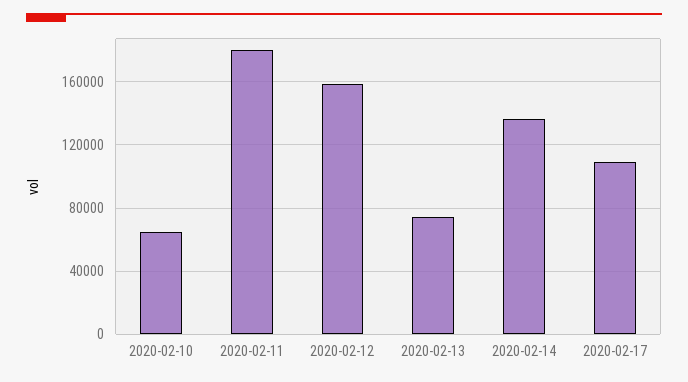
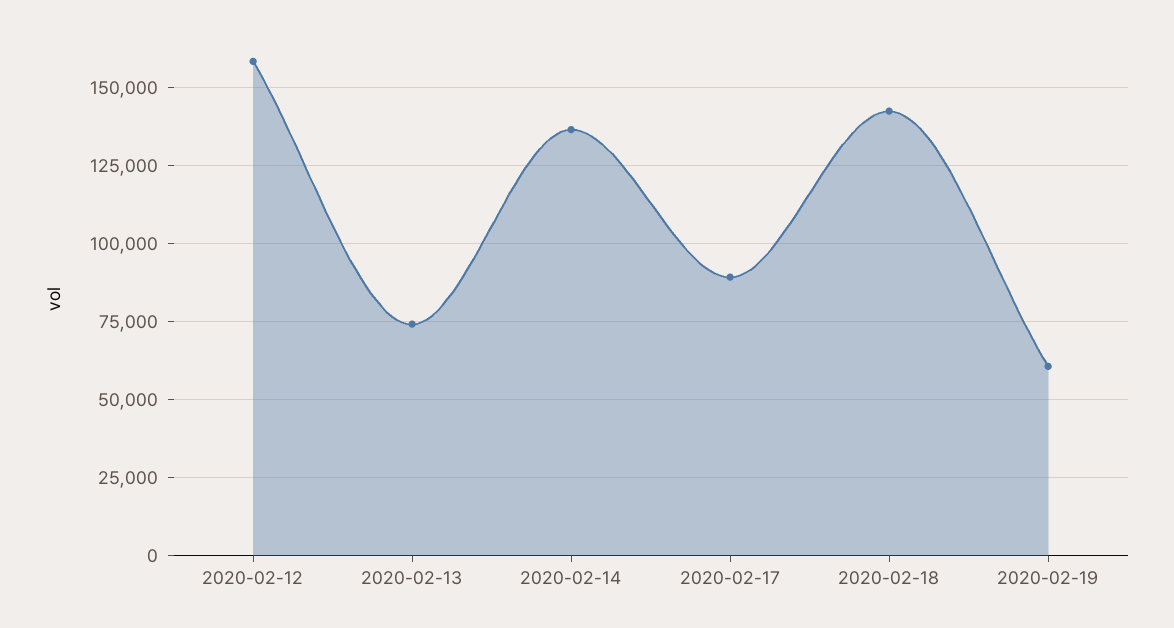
2020-02-10: 65000 -> none
2020-02-11: 180000 -> none
2020-02-17: 110000 -> 90000
2020-02-18: none -> 142500
2020-02-19: none -> 60000

